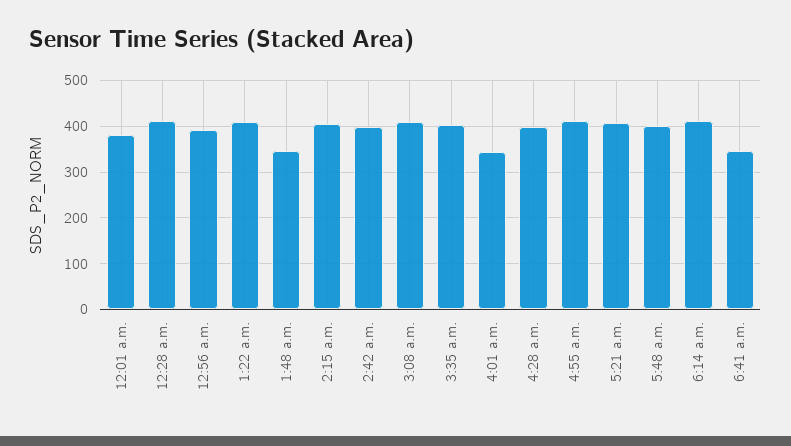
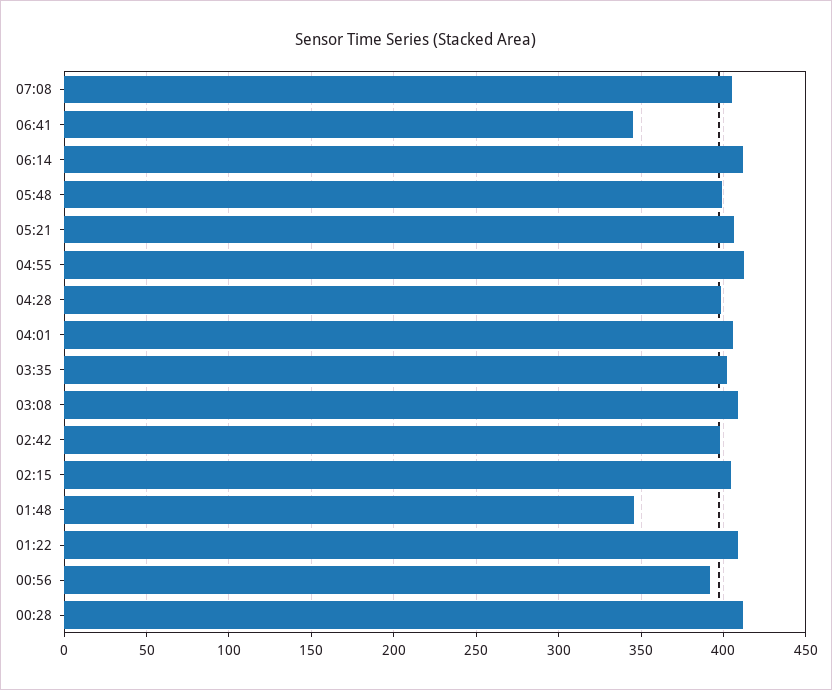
12:01 a.m.: 380 -> none
4:01 a.m.: 340 -> 405
07:08: none -> 405

